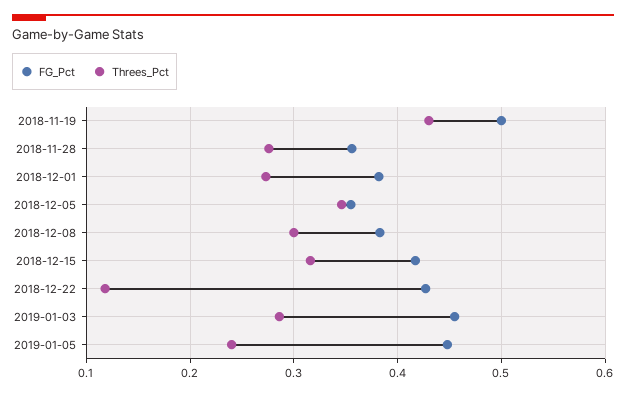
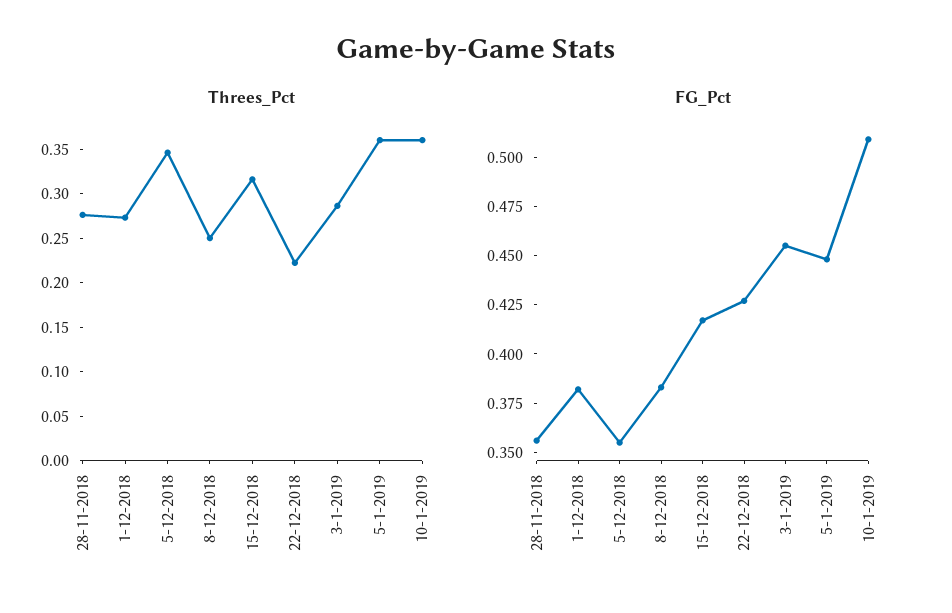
FG_Pct, 2018-11-19: 0.5 -> none
Threes_Pct, 2018-11-19: 0.43 -> none
Threes_Pct, 2018-12-08: 0.3 -> 0.25
Threes_Pct, 2018-12-22: 0.12 -> 0.22
Threes_Pct, 2019-01-05: 0.24 -> 0.36
Threes_Pct, 10-1-2019: none -> 0.36
FG_Pct, 10-1-2019: none -> 0.51

